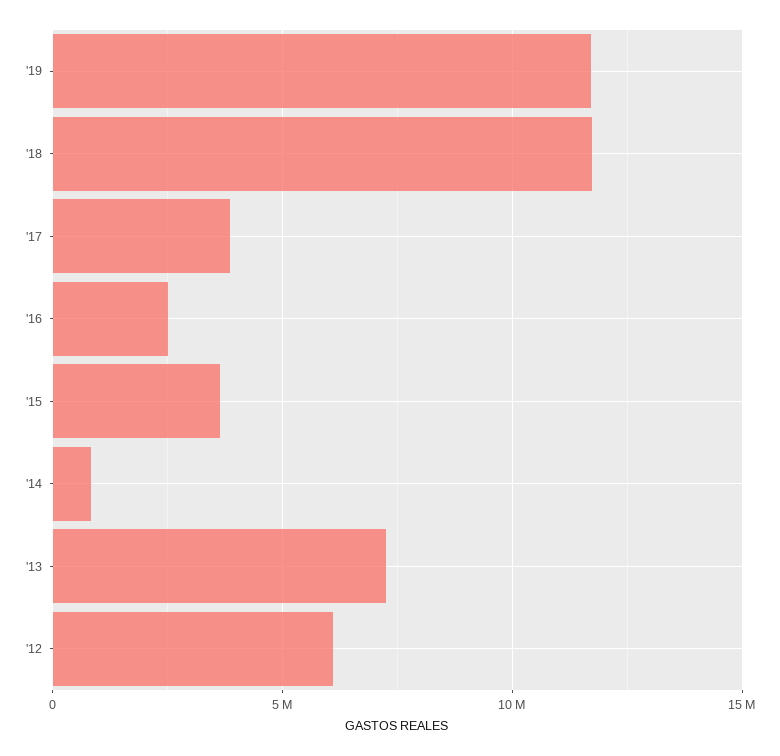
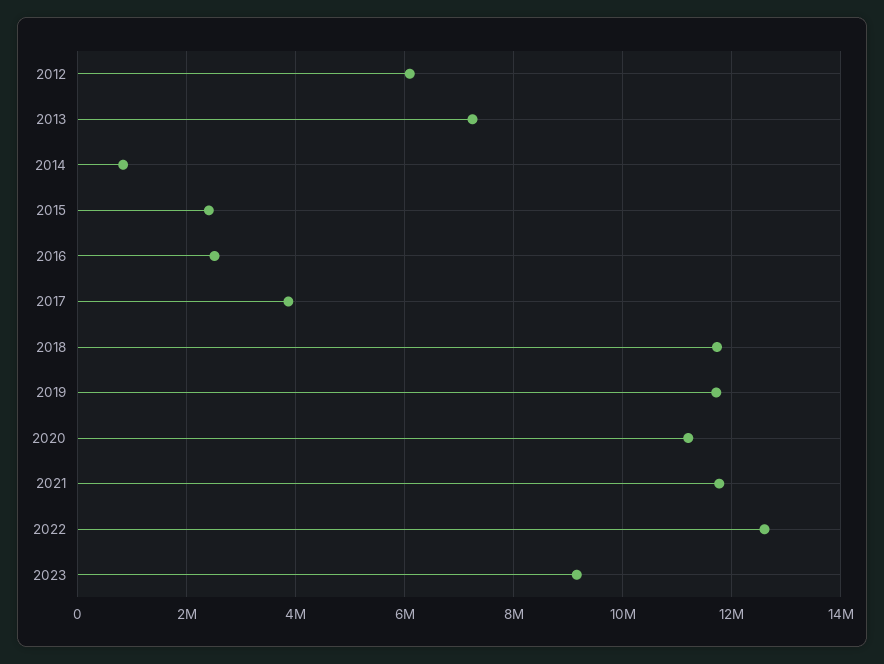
'15: 3500000 -> 2400000
2020: none -> 11200000
2021: none -> 11800000
2022: none -> 12600000
2023: none -> 9200000

